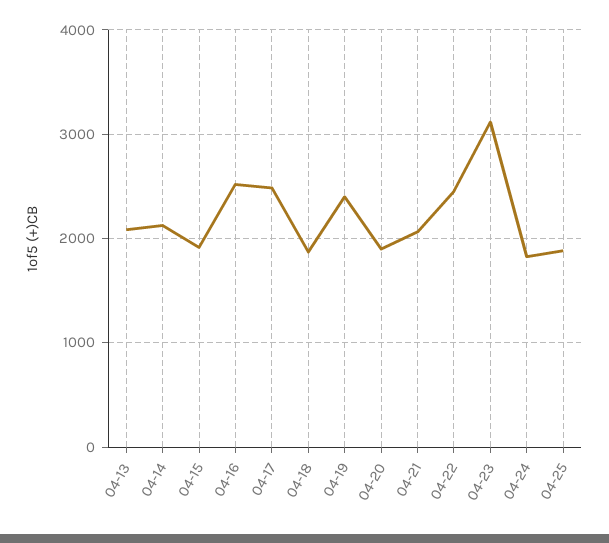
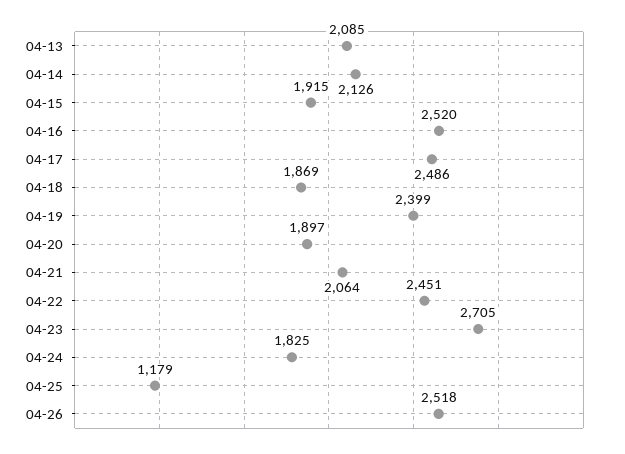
04-23: 3100 -> 2705
04-25: 1900 -> 1179
04-26: none -> 2518

